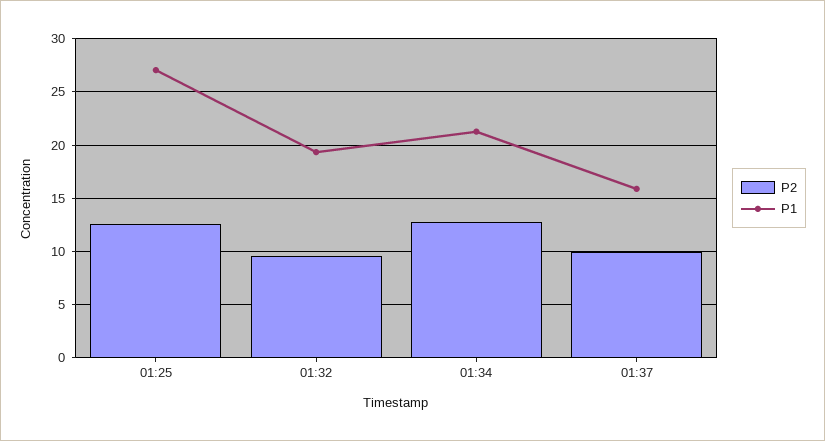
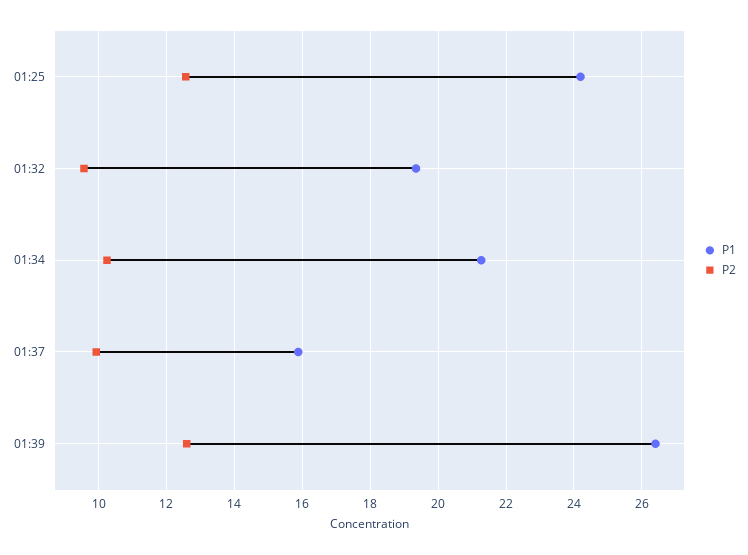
P1, 01:25: 27 -> 24.2
P2, 01:34: 13 -> 10.2
P1, 01:39: none -> 26.4
P2, 01:39: none -> 12.6

